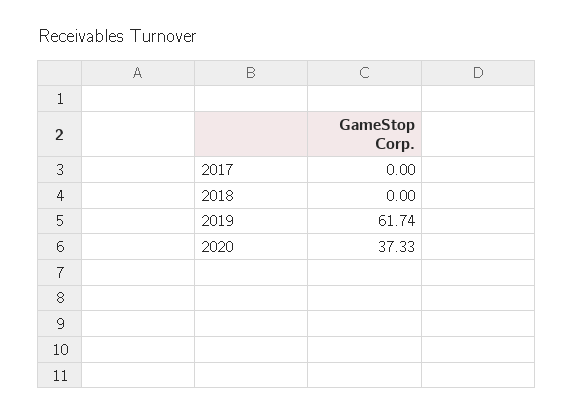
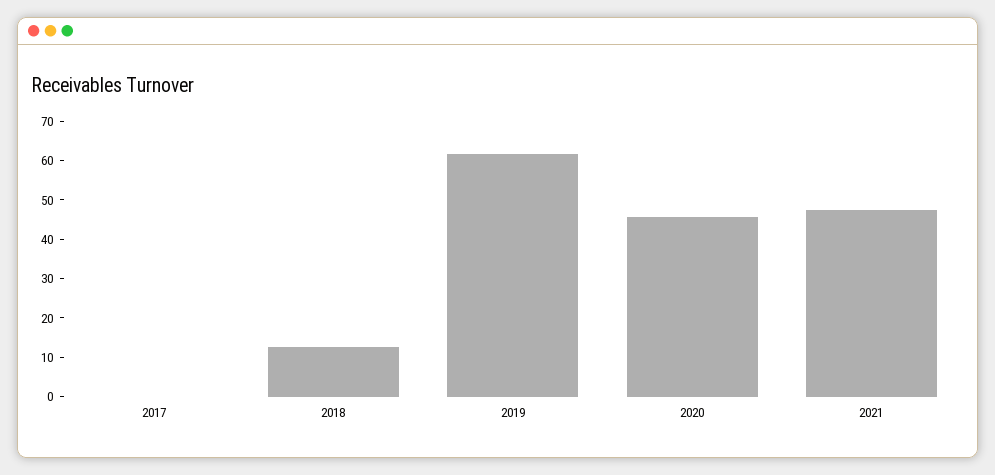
2018: 0 -> 12.5
2020: 37.33 -> 45
2021: none -> 47.5

